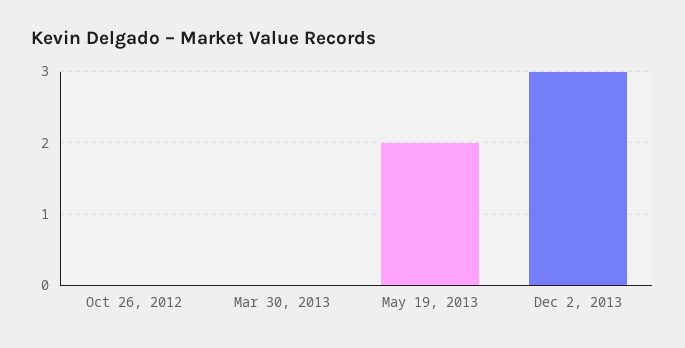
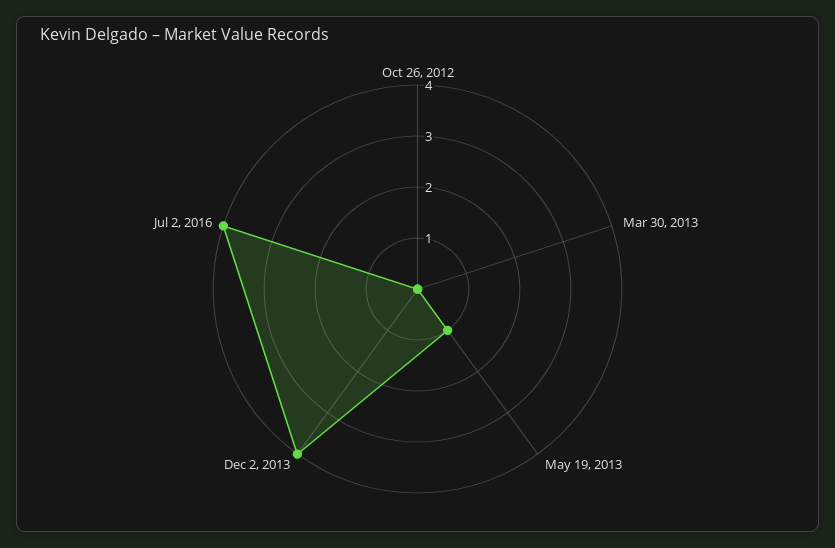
May 19, 2013: 2 -> 1
Dec 2, 2013: 3 -> 4
Jul 2, 2016: none -> 4

